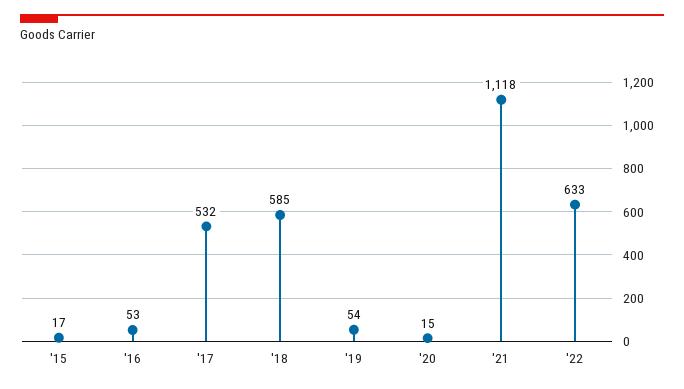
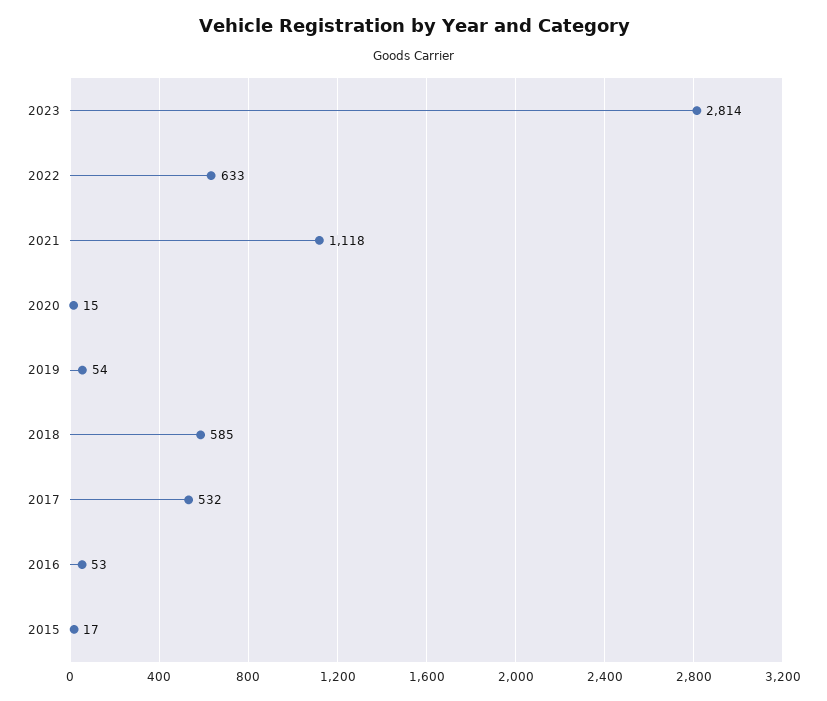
2023: none -> 2814

